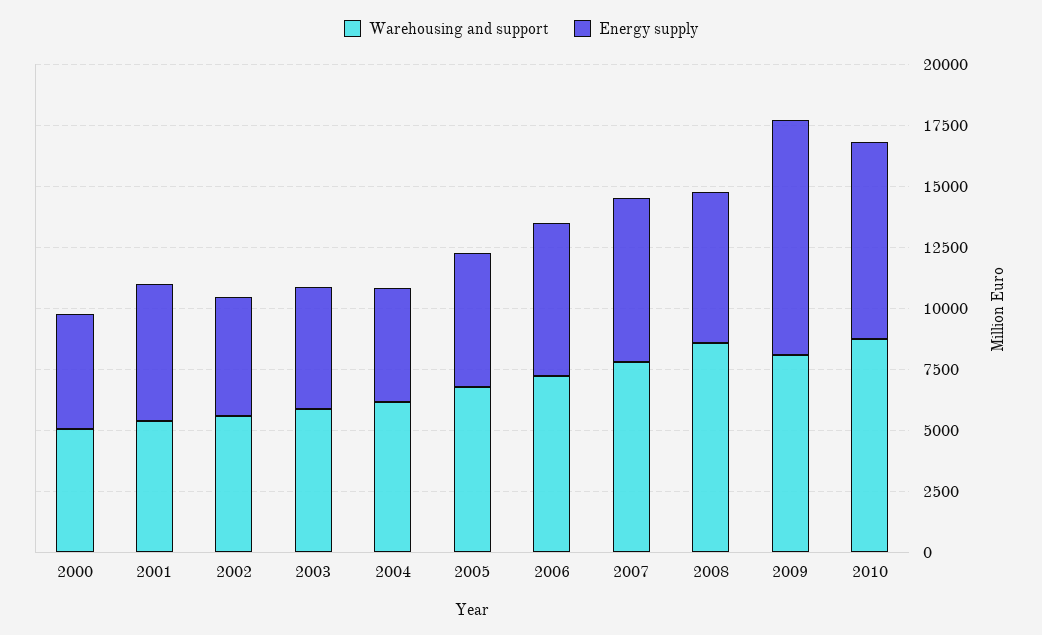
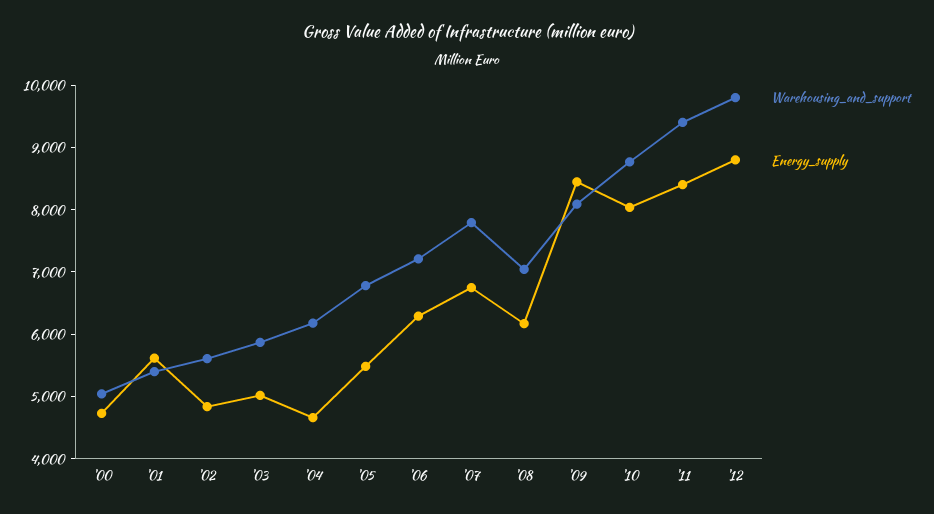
Warehousing and support, 2008: 8500 -> 7000
Energy supply, 2009: 9500 -> 8400
Warehousing and support, '11: none -> 9400
Energy supply, '11: none -> 8400
Warehousing and support, '12: none -> 9800
Energy supply, '12: none -> 8800

